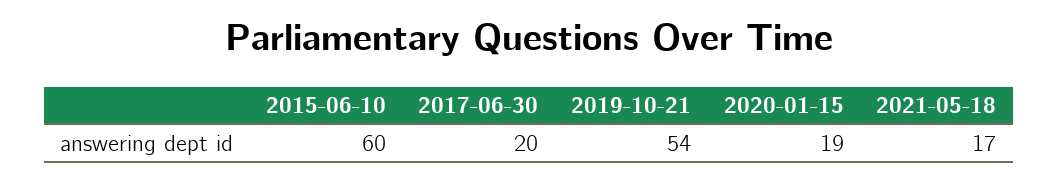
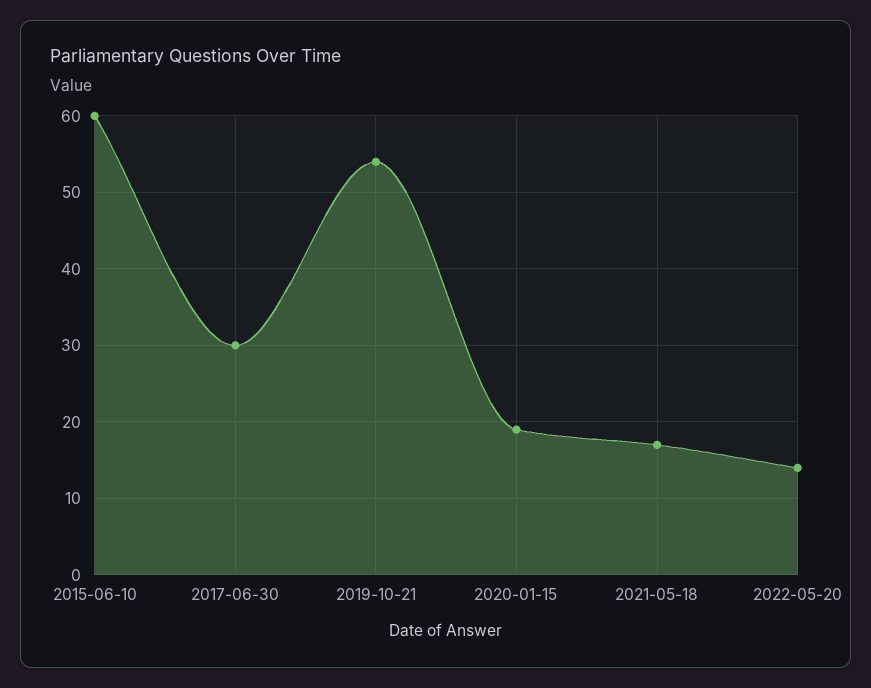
2017-06-30: 20 -> 30
2022-05-20: none -> 14

